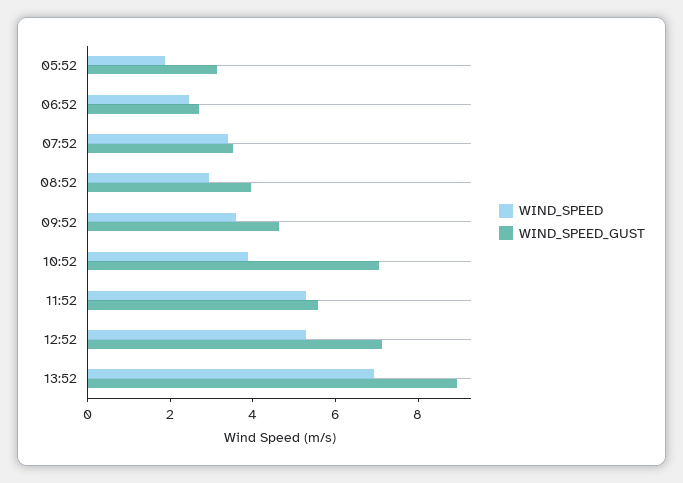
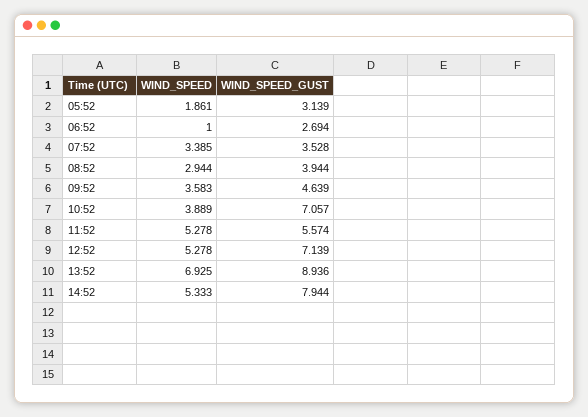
WIND_SPEED, 06:52: 2.5 -> 1
WIND_SPEED, 14:52: none -> 5.333
WIND_SPEED_GUST, 14:52: none -> 7.944

